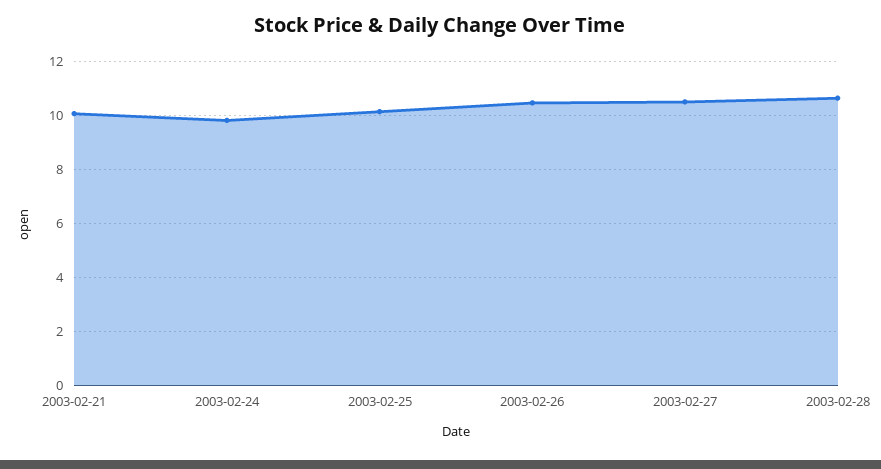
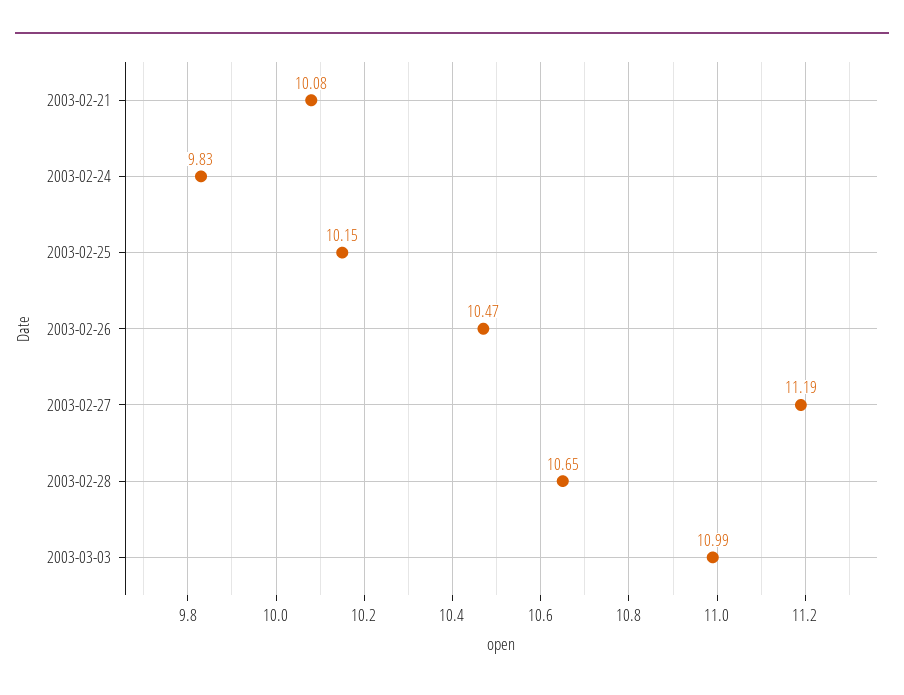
2003-02-27: 10.5 -> 11.19
2003-03-03: none -> 10.99

